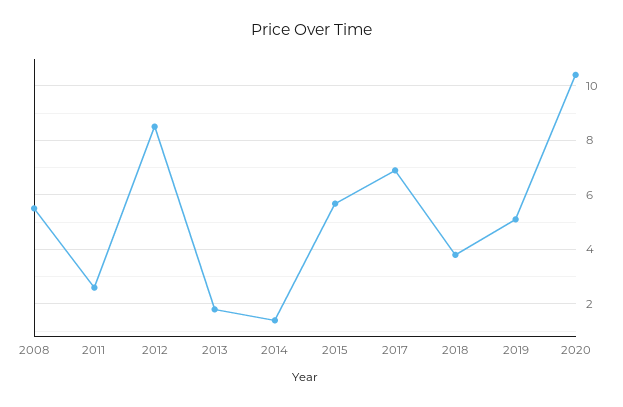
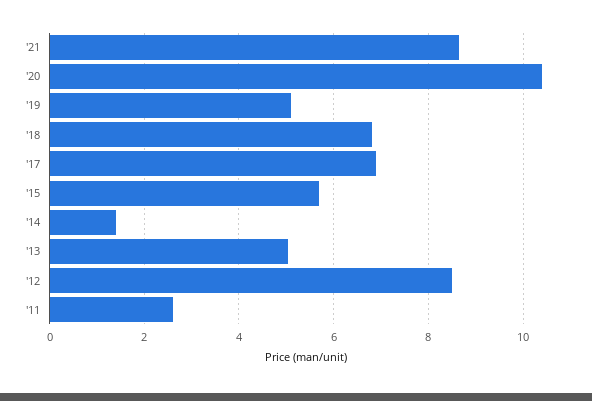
2008: 5.5 -> none
2013: 1.75 -> 5
2018: 3.75 -> 6.8
'21: none -> 8.6

